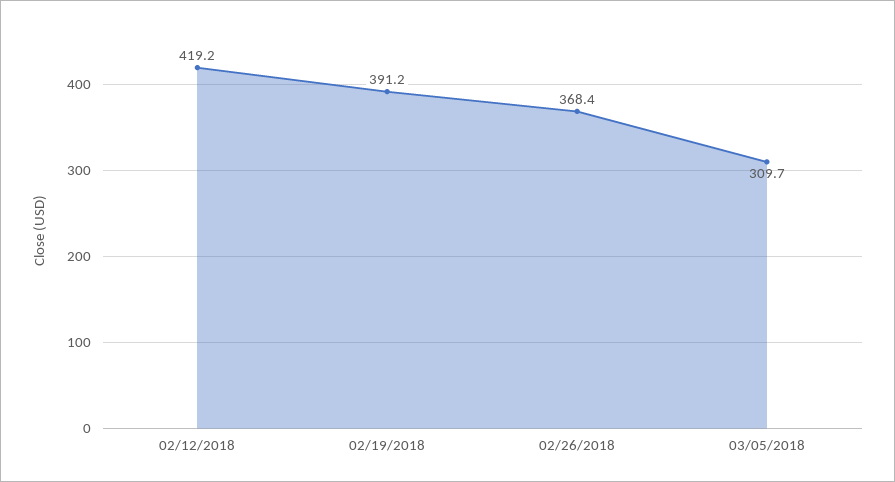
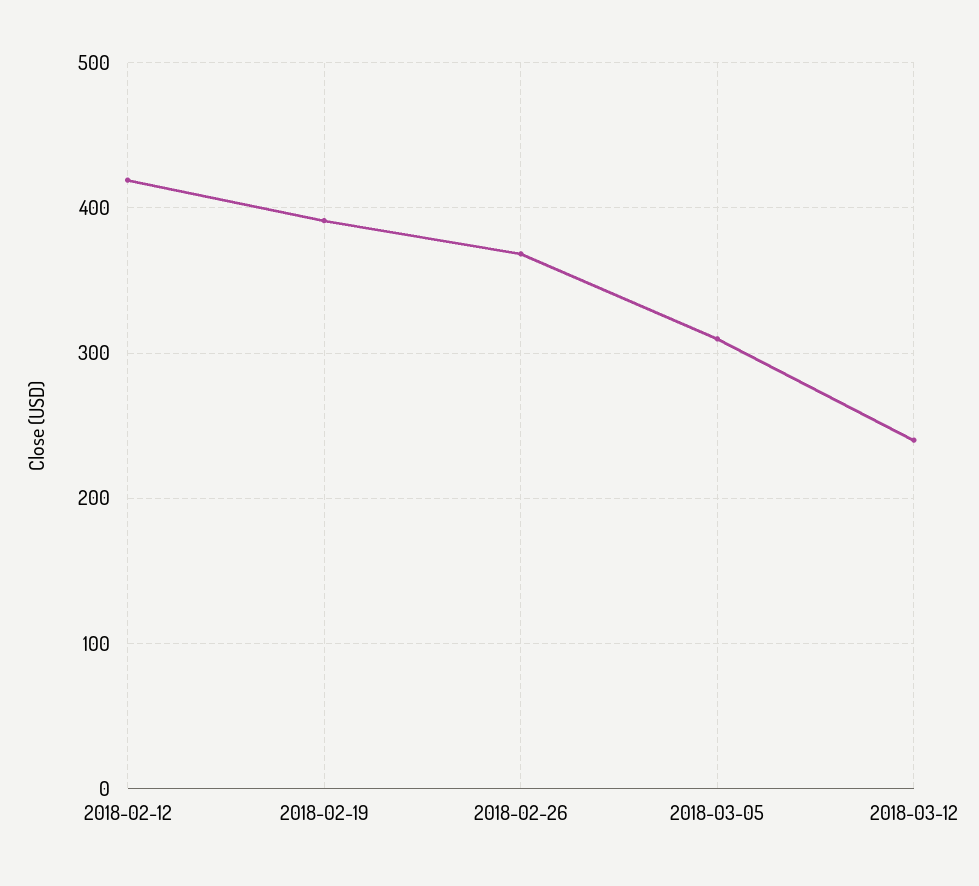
2018-03-12: none -> 240

